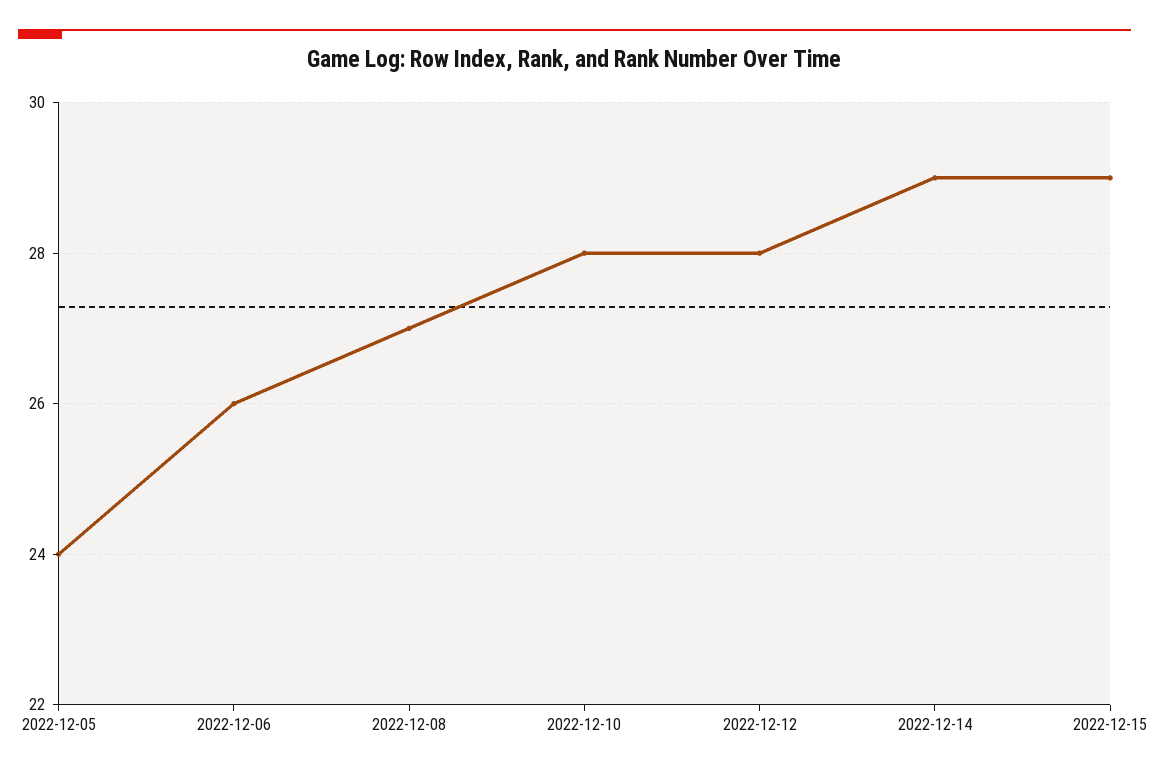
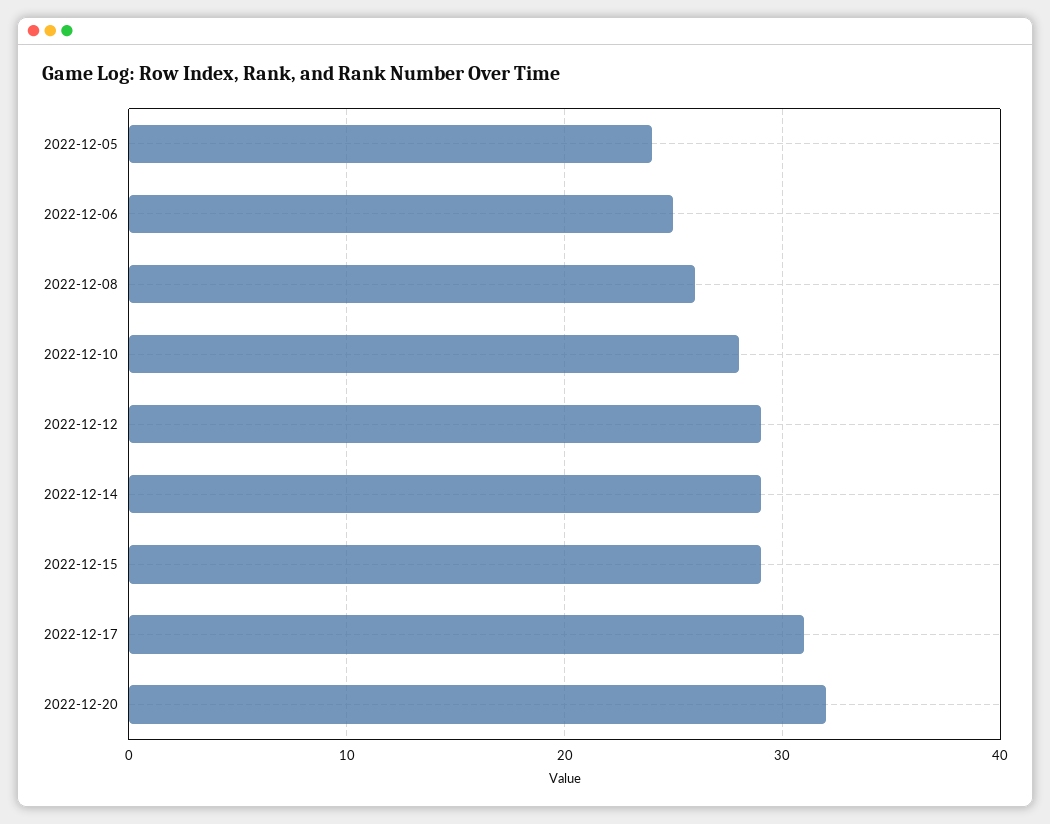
2022-12-06: 26 -> 25
2022-12-08: 27 -> 26
2022-12-12: 28 -> 29
2022-12-17: none -> 31
2022-12-20: none -> 32

